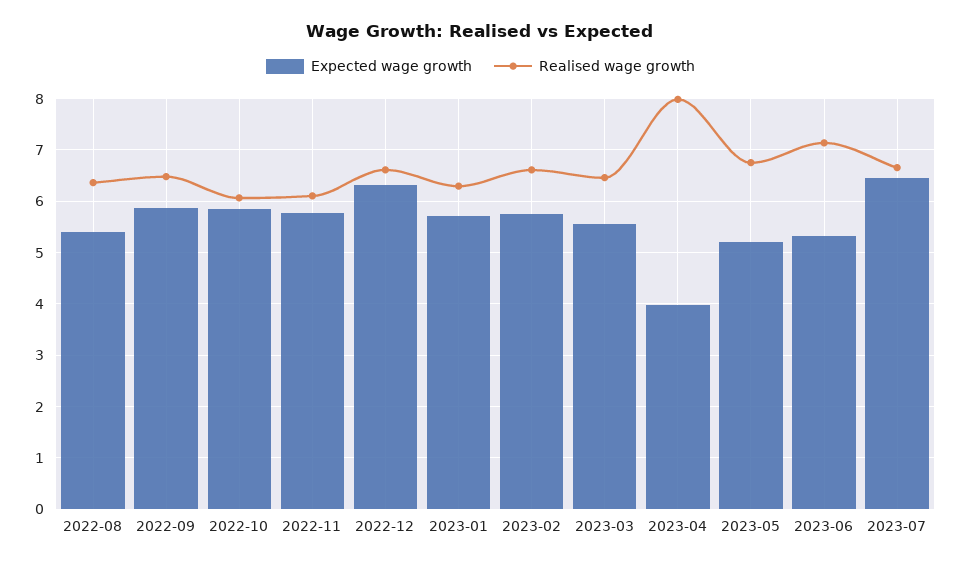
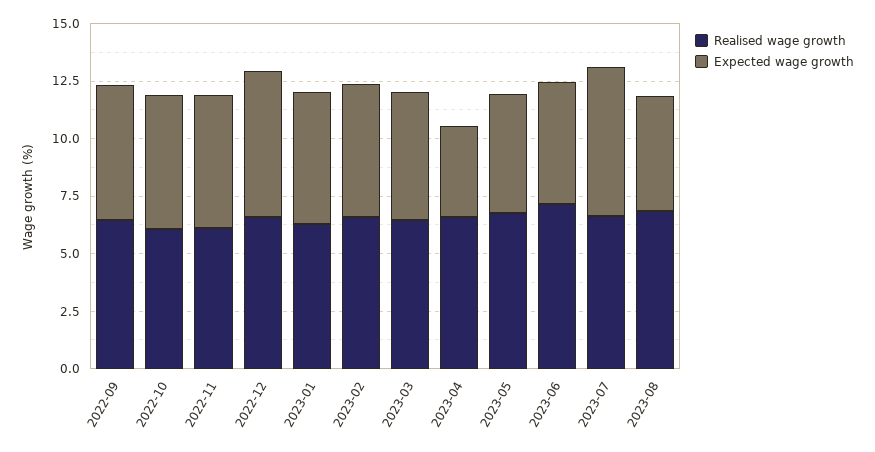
Expected wage growth, 2022-08: 5.4 -> none
Realised wage growth, 2022-08: 6.4 -> none
Realised wage growth, 2023-04: 8 -> 6.5
Realised wage growth, 2023-08: none -> 7
Expected wage growth, 2023-08: none -> 5

